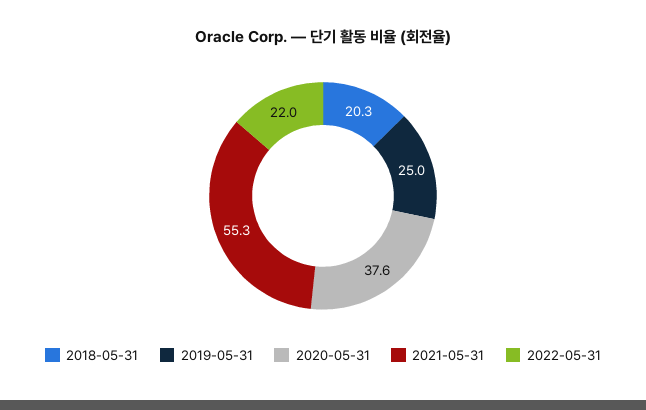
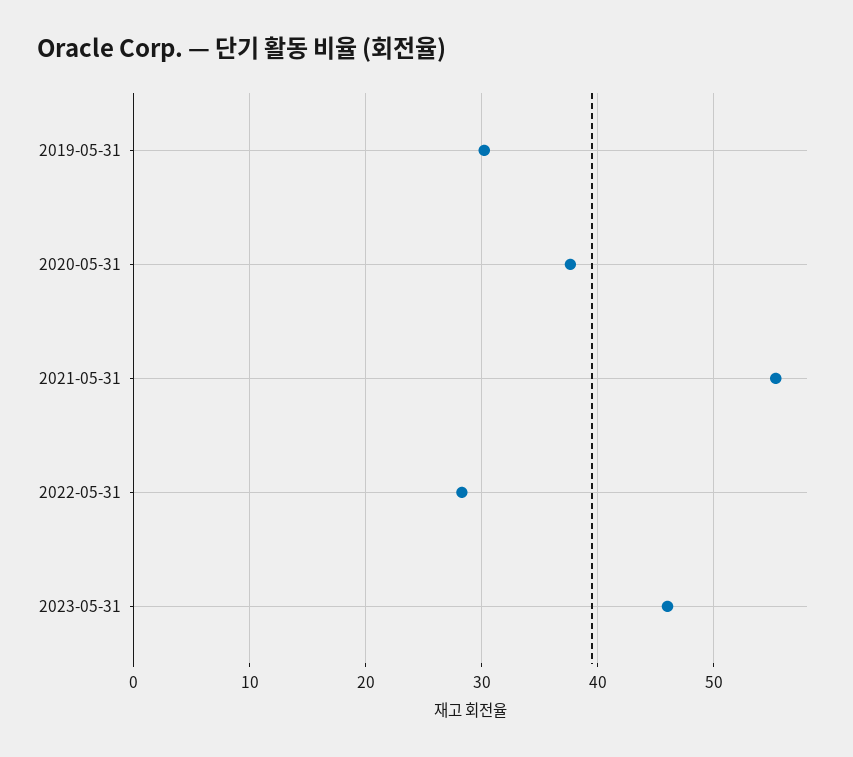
2018-05-31: 20.3 -> none
2019-05-31: 25 -> 30
2022-05-31: 22 -> 28
2023-05-31: none -> 46

